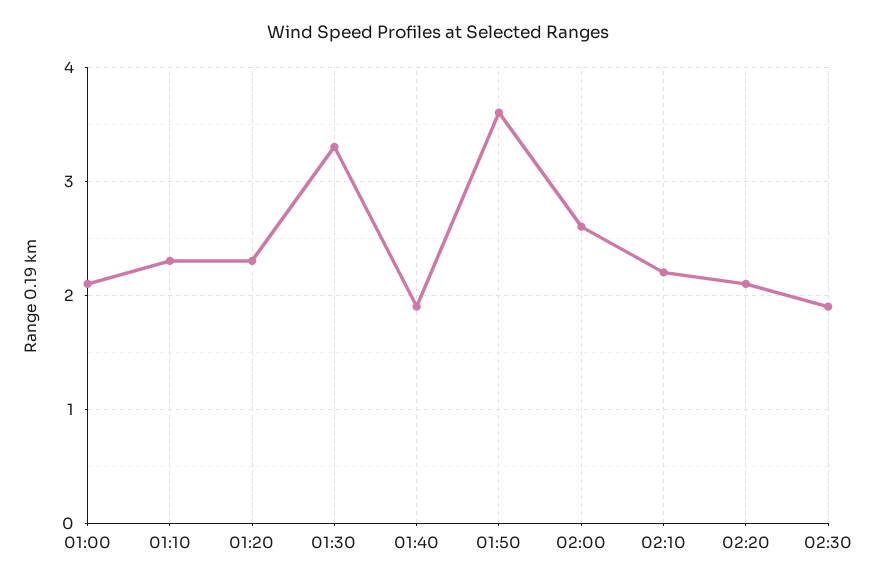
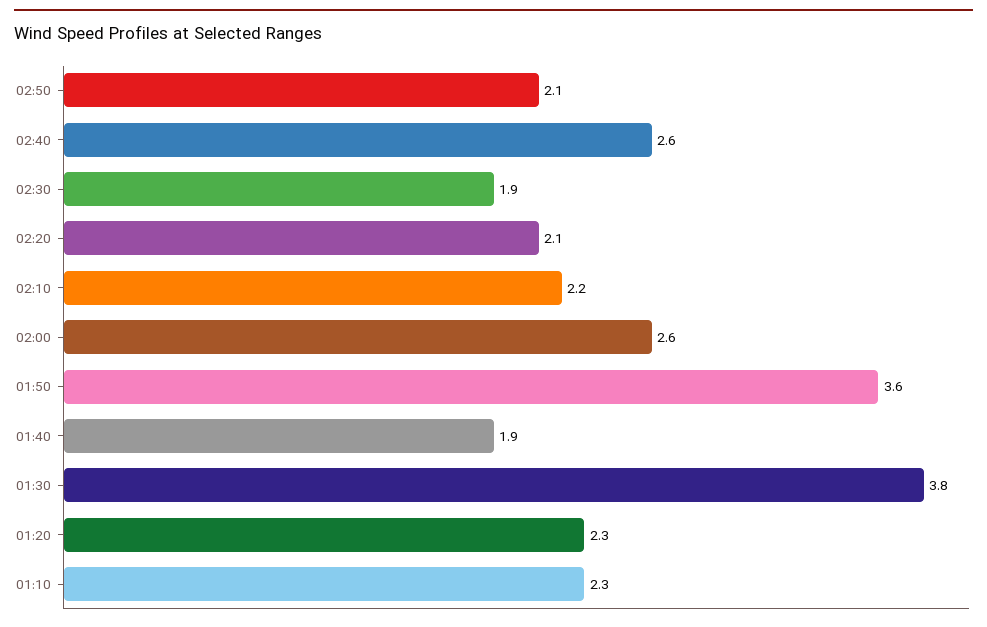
01:00: 2.1 -> none
01:30: 3.3 -> 3.8
02:50: none -> 2.1
02:40: none -> 2.6

